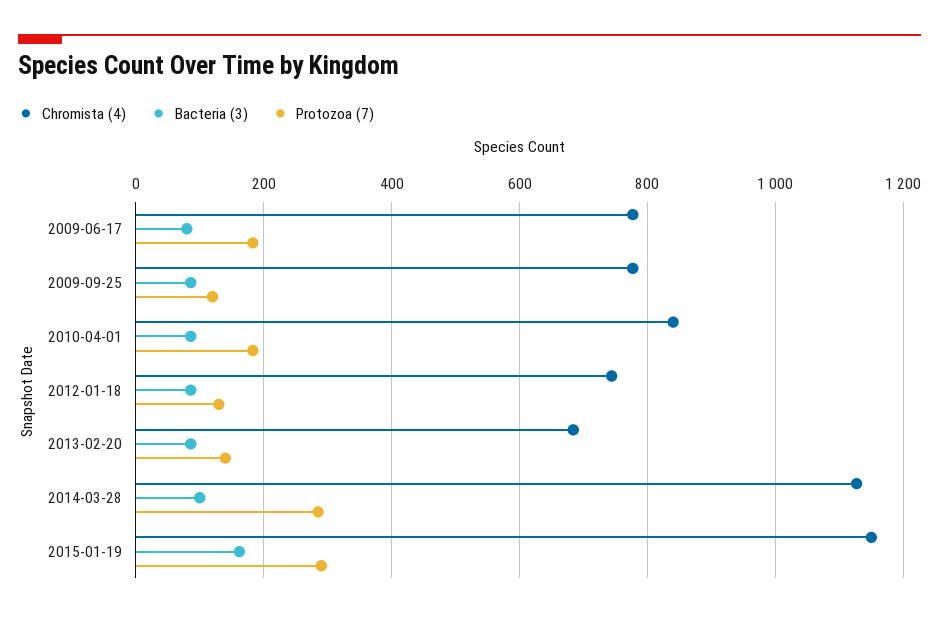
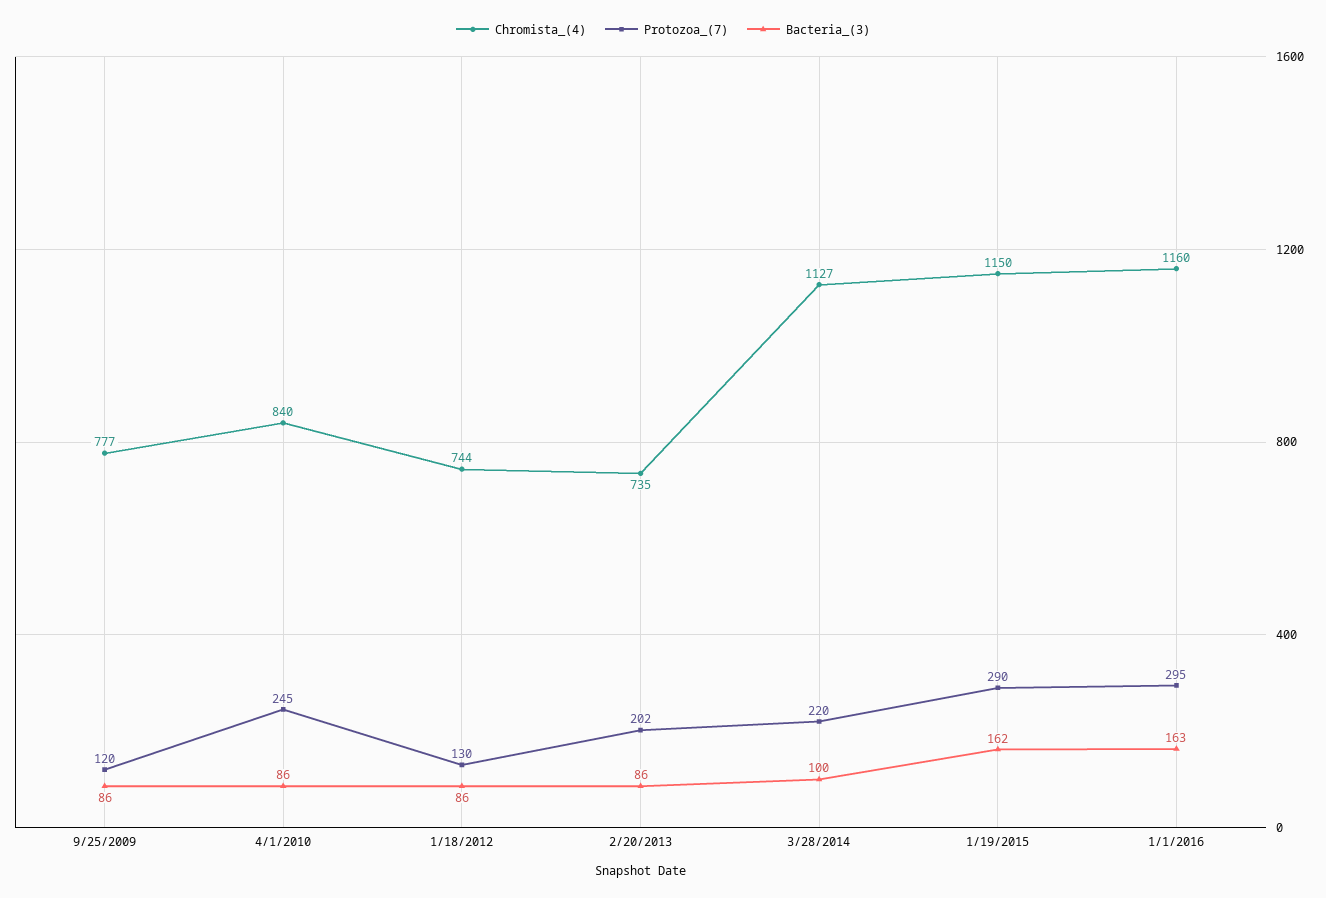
Chromista (4), 2009-06-17: 780 -> none
Bacteria (3), 2009-06-17: 80 -> none
Protozoa (7), 2009-06-17: 180 -> none
Protozoa (7), 2010-04-01: 180 -> 245
Chromista (4), 2013-02-20: 680 -> 735
Protozoa (7), 2013-02-20: 140 -> 202
Protozoa (7), 2014-03-28: 280 -> 220
Chromista (4), 1/1/2016: none -> 1160
Protozoa (7), 1/1/2016: none -> 295
Bacteria (3), 1/1/2016: none -> 163

